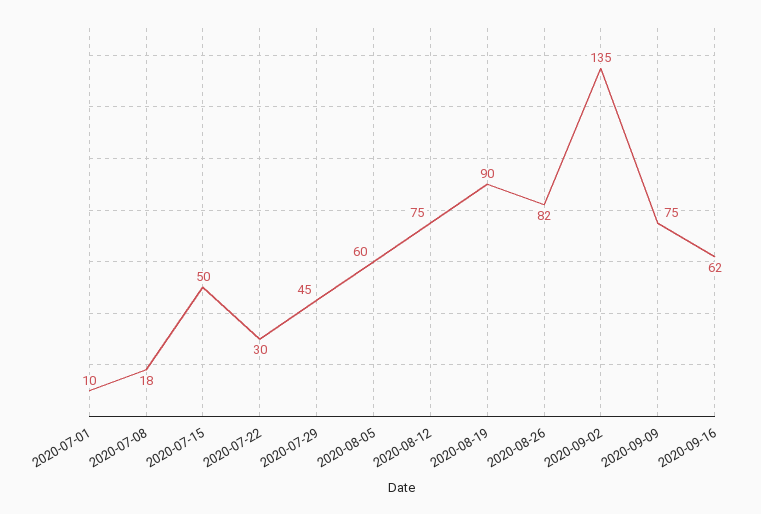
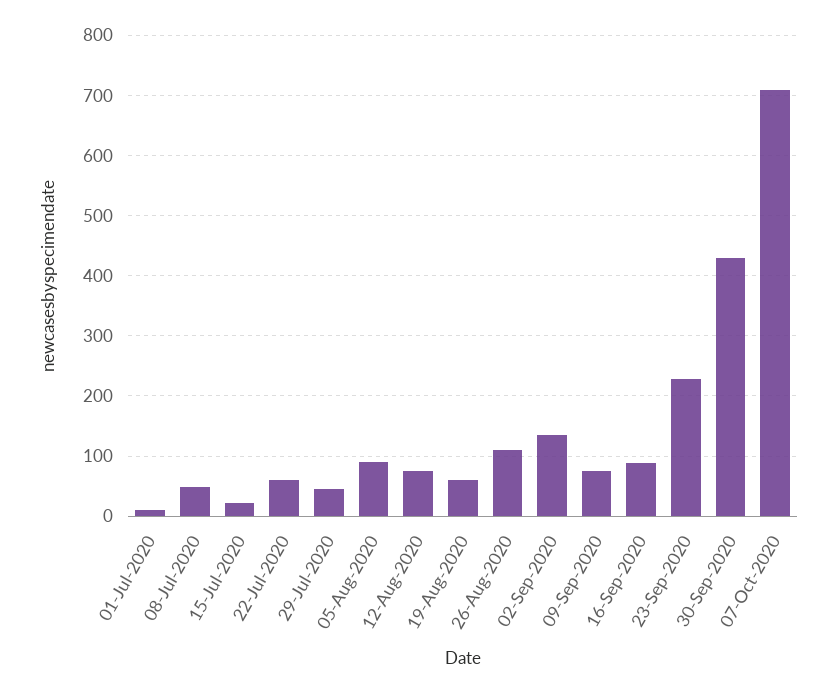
2020-07-08: 18 -> 50
2020-07-15: 50 -> 20
2020-07-22: 30 -> 60
2020-08-05: 60 -> 90
2020-08-19: 90 -> 60
2020-08-26: 82 -> 110
2020-09-16: 62 -> 90
23-Sep-2020: none -> 230
30-Sep-2020: none -> 430
07-Oct-2020: none -> 710

